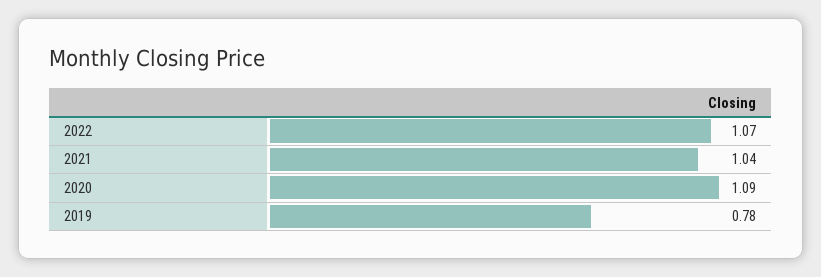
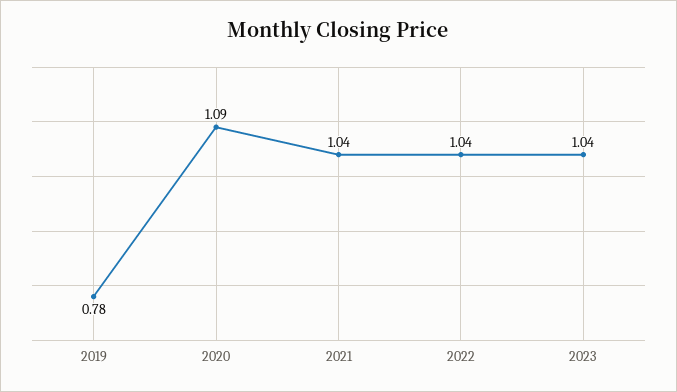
2022: 1.07 -> 1.04
2023: none -> 1.04

